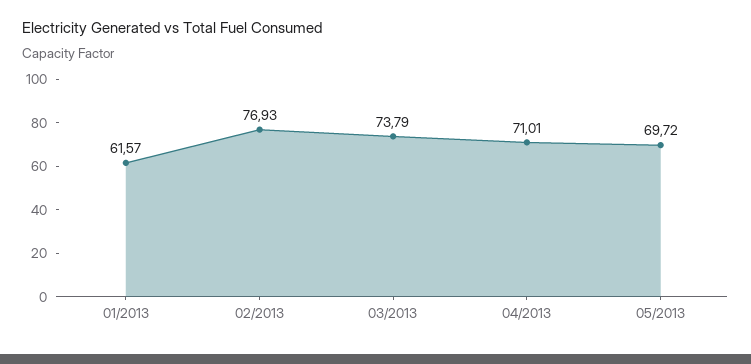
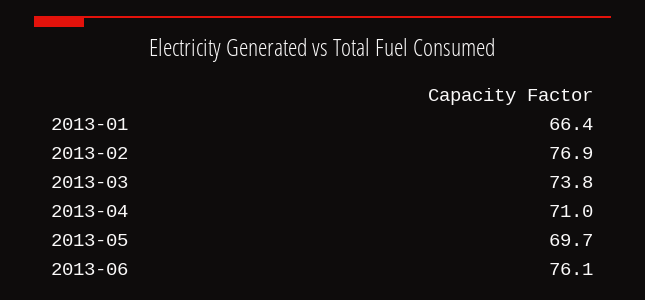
01/2013: 61.57 -> 66.4
2013-06: none -> 76.1

